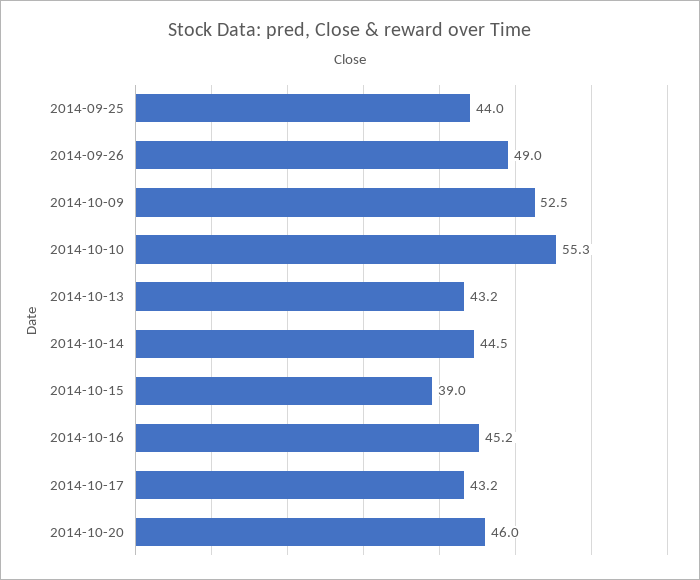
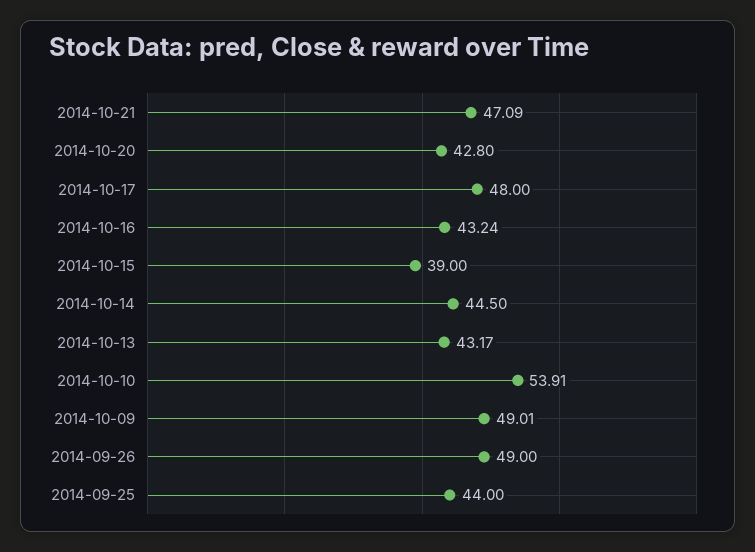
2014-10-09: 52.5 -> 49.01
2014-10-10: 55.3 -> 53.91
2014-10-16: 45.2 -> 43.24
2014-10-17: 43.2 -> 48
2014-10-20: 46 -> 42.8
2014-10-21: none -> 47.09

